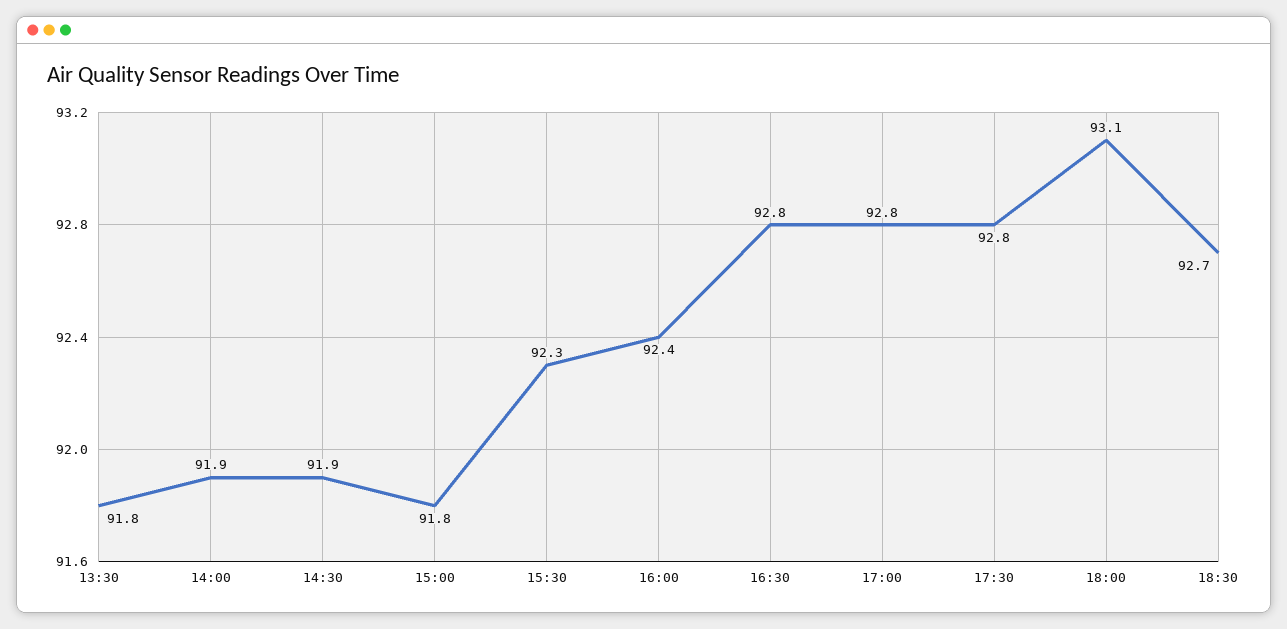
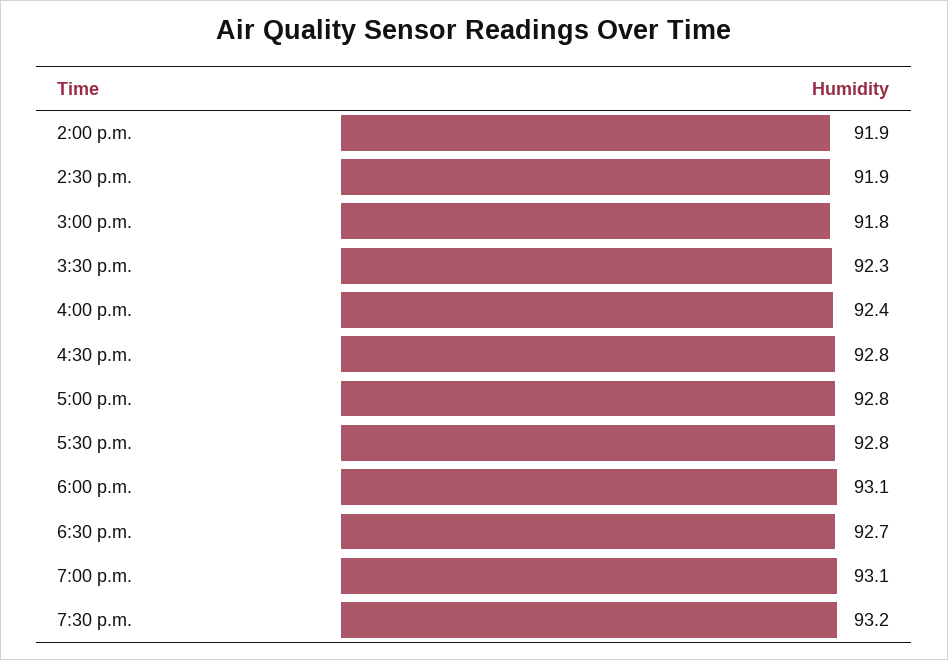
13:30: 91.8 -> none
7:00 p.m.: none -> 93.1
7:30 p.m.: none -> 93.2

